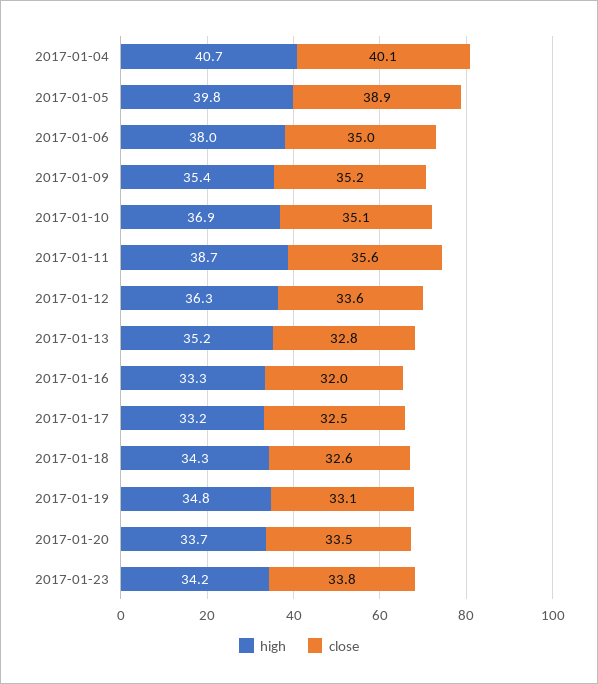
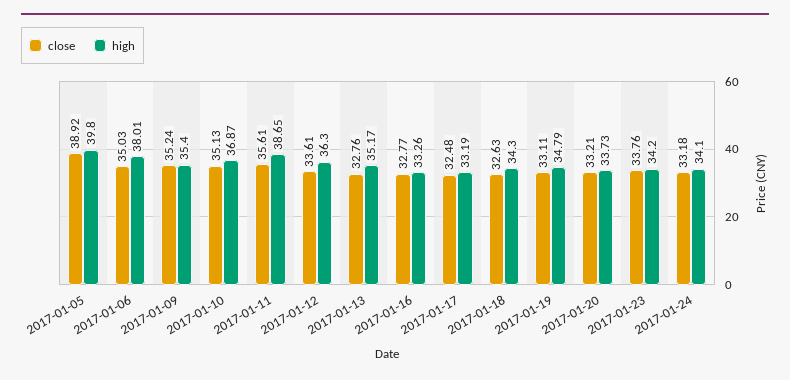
high, 2017-01-04: 40.7 -> none
close, 2017-01-04: 40.1 -> none
close, 2017-01-16: 32 -> 32.77
close, 2017-01-20: 33.5 -> 33.21
close, 2017-01-24: none -> 33.18
high, 2017-01-24: none -> 34.1

